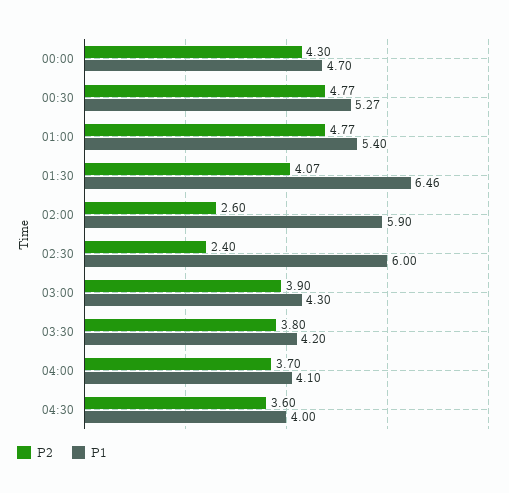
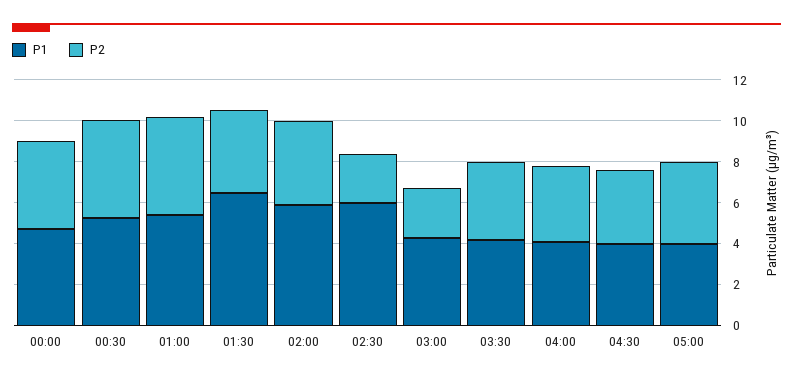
P2, 02:00: 2.6 -> 4
P2, 03:00: 3.9 -> 2.5
P1, 05:00: none -> 4
P2, 05:00: none -> 4

